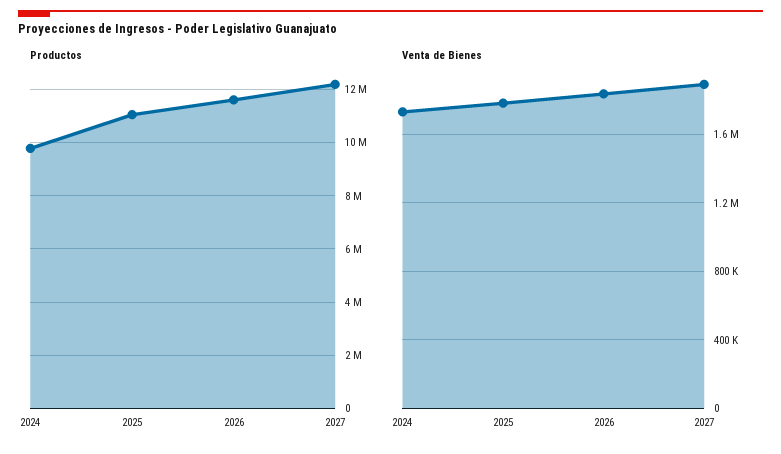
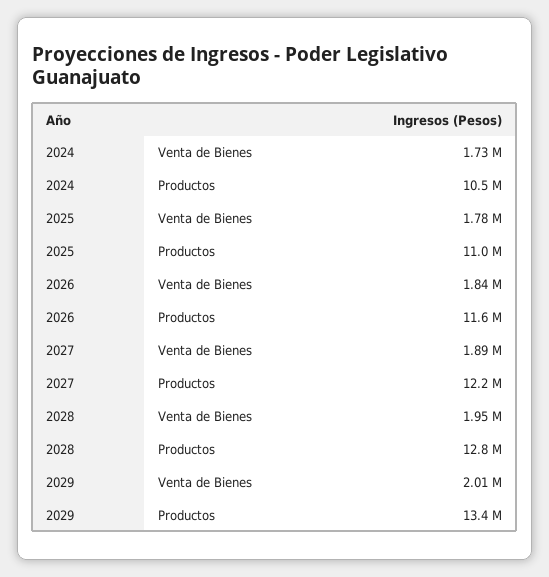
Productos, 2024: 9750000 -> 10500000
Venta de Bienes, 2028: none -> 1950000
Productos, 2028: none -> 12800000
Venta de Bienes, 2029: none -> 2010000
Productos, 2029: none -> 13400000

